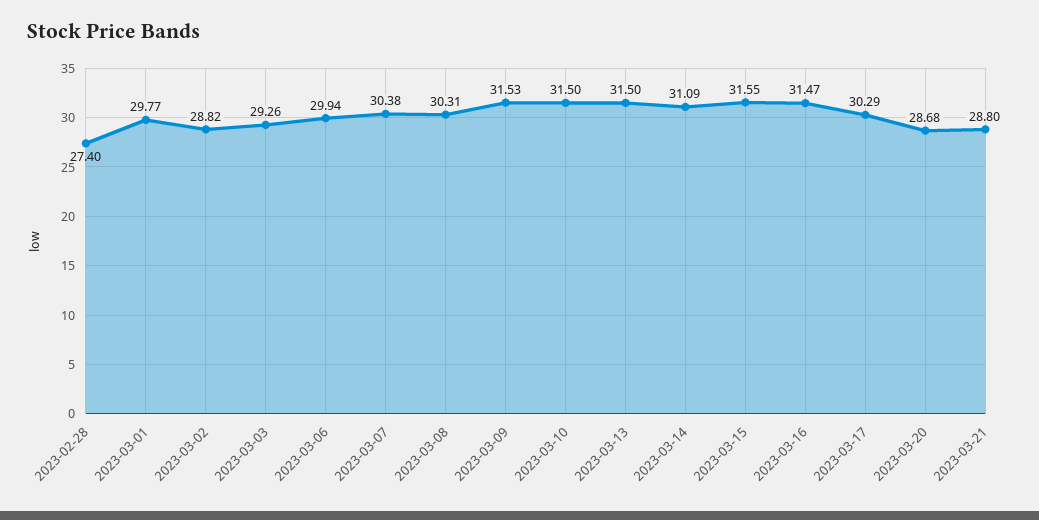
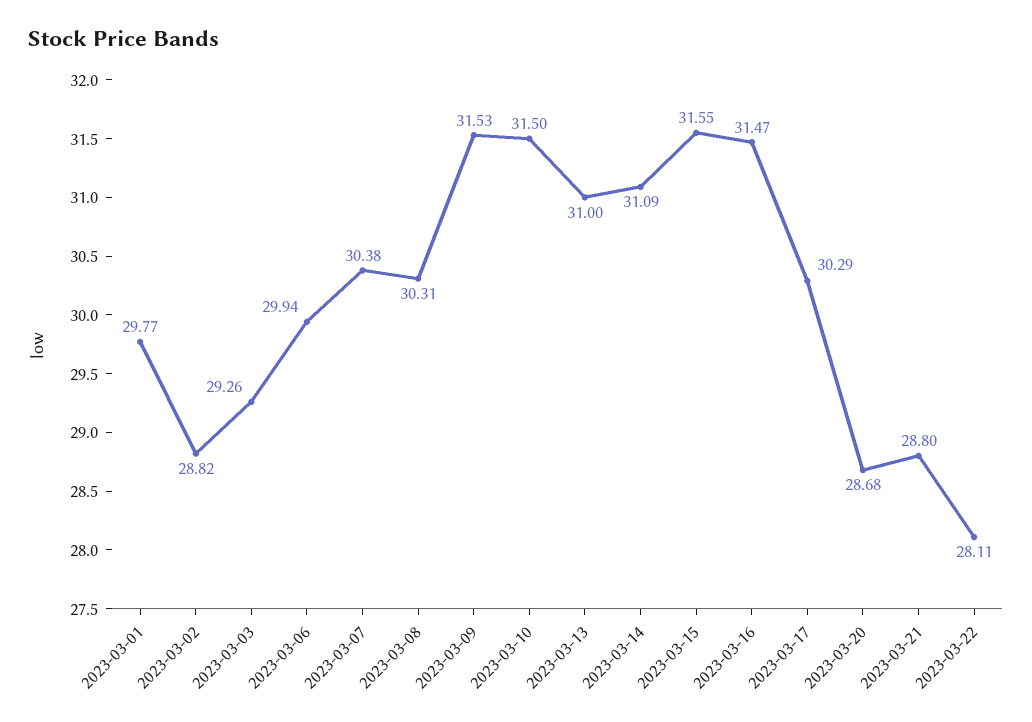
2023-02-28: 27.4 -> none
2023-03-13: 31.5 -> 31
2023-03-22: none -> 28.11

